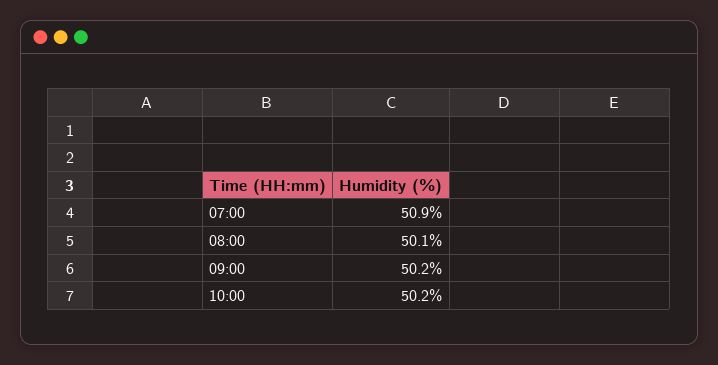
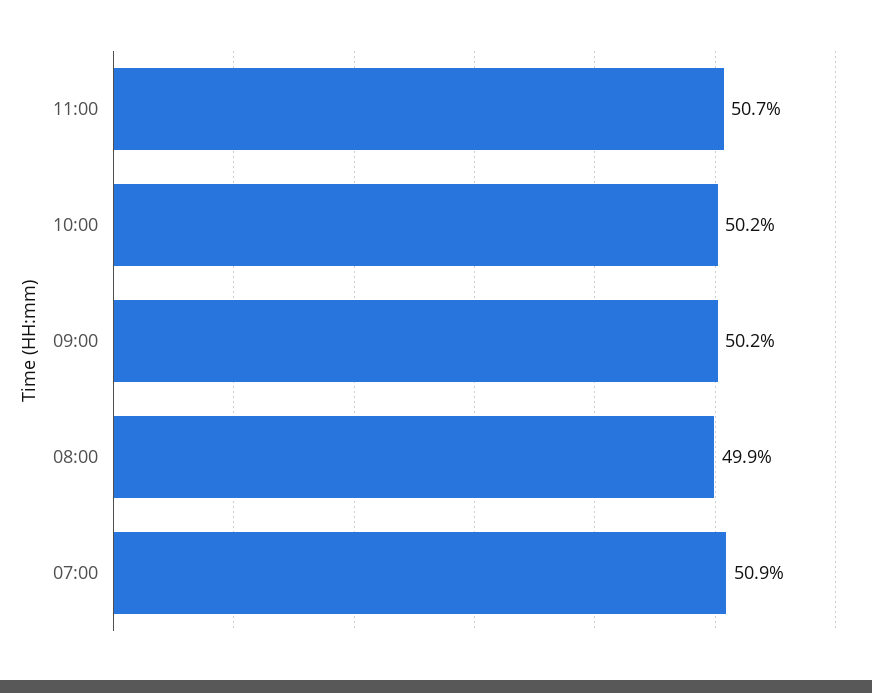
08:00: 50.1 -> 49.9
11:00: none -> 50.7

